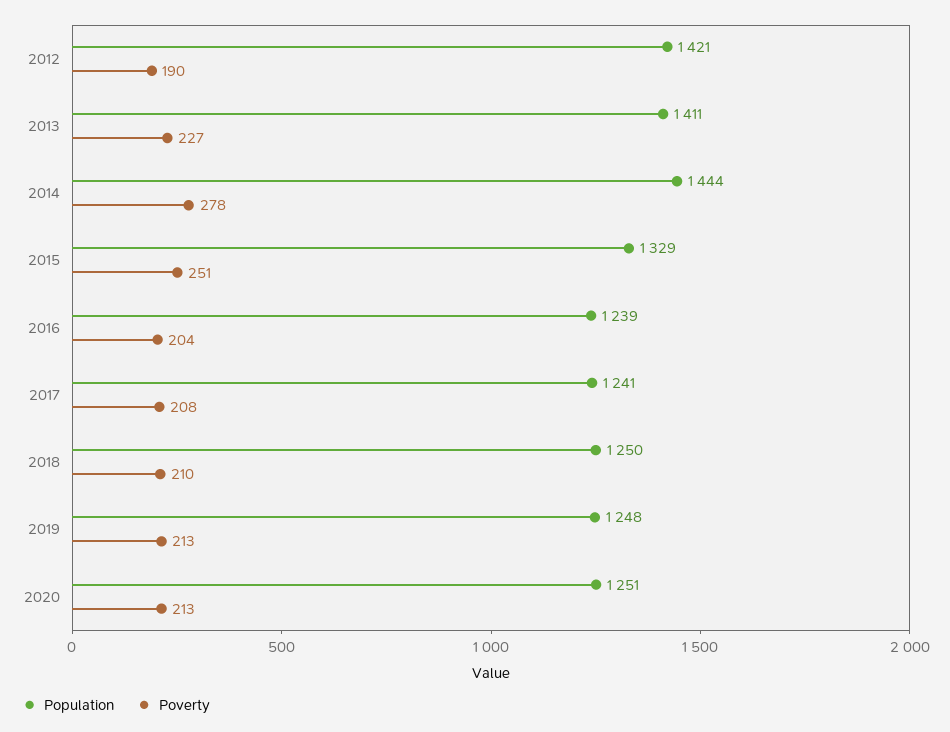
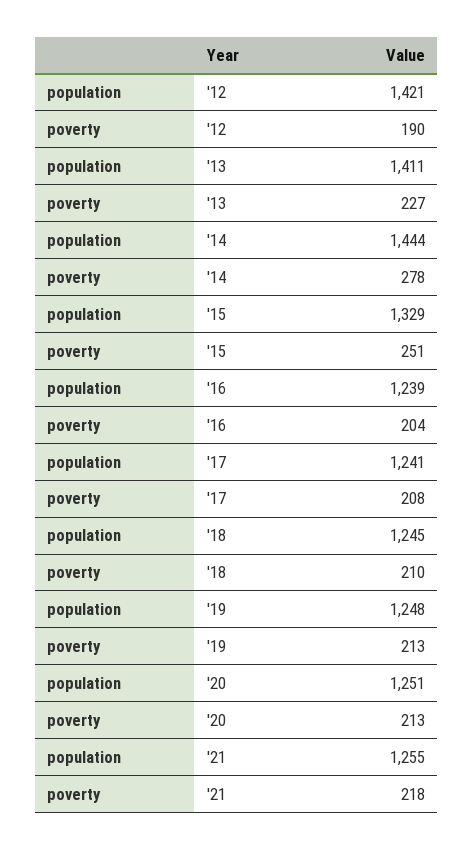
Population, 2018: 1250 -> 1245
Population, '21: none -> 1255
Poverty, '21: none -> 218

